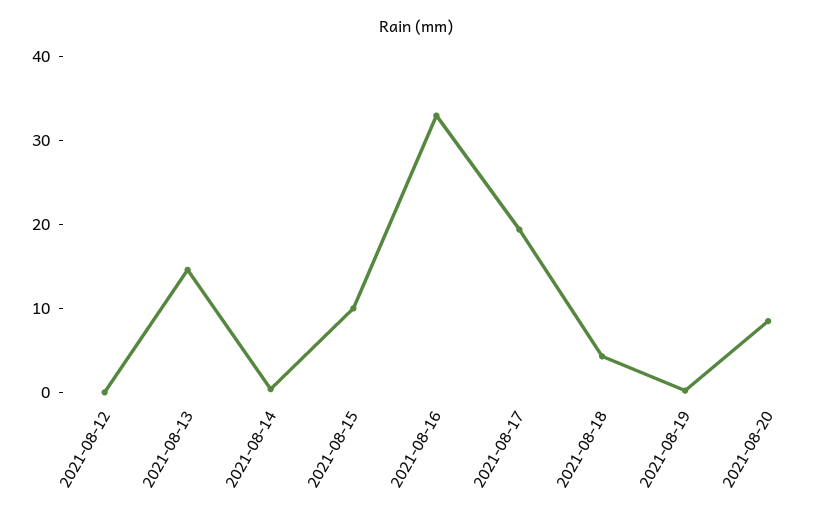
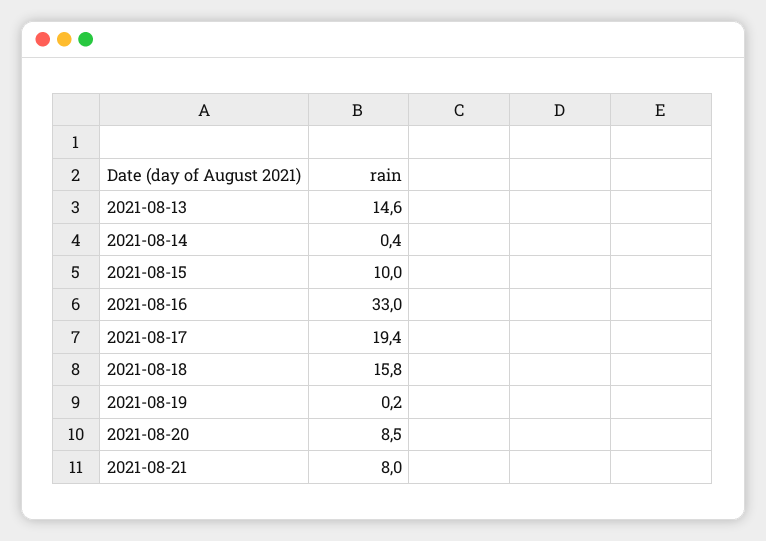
2021-08-12: 0 -> none
2021-08-18: 4 -> 15.8
2021-08-21: none -> 8

